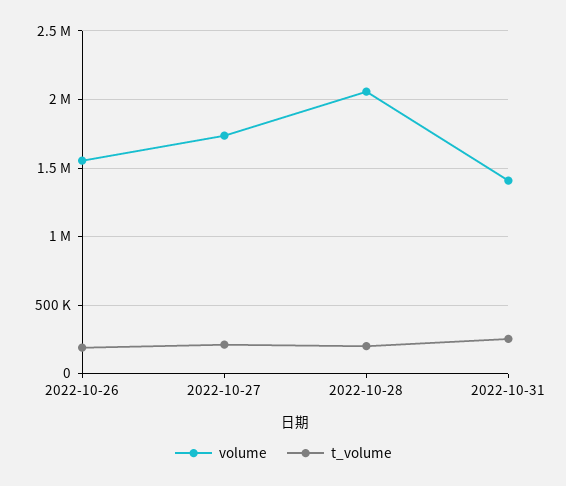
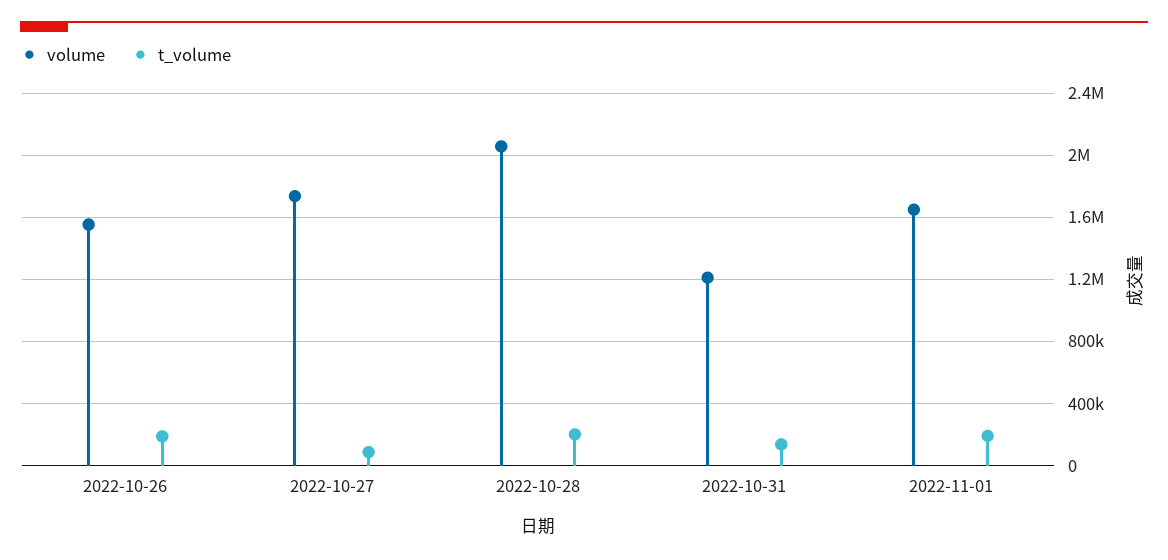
t_volume, 2022-10-27: 200000 -> 100000
volume, 2022-10-31: 1400000 -> 1200000
t_volume, 2022-10-31: 250000 -> 150000
volume, 2022-11-01: none -> 1650000
t_volume, 2022-11-01: none -> 200000

